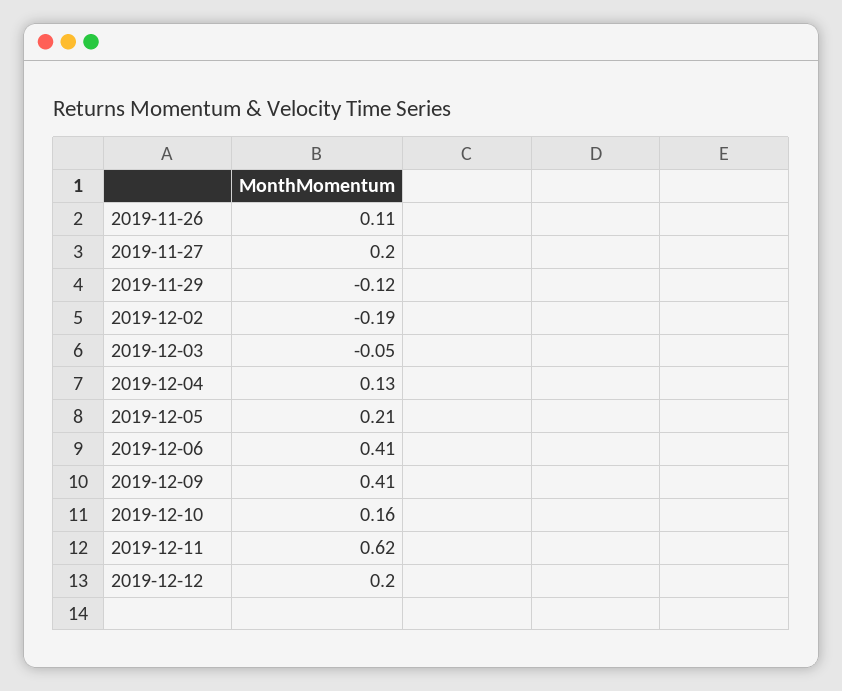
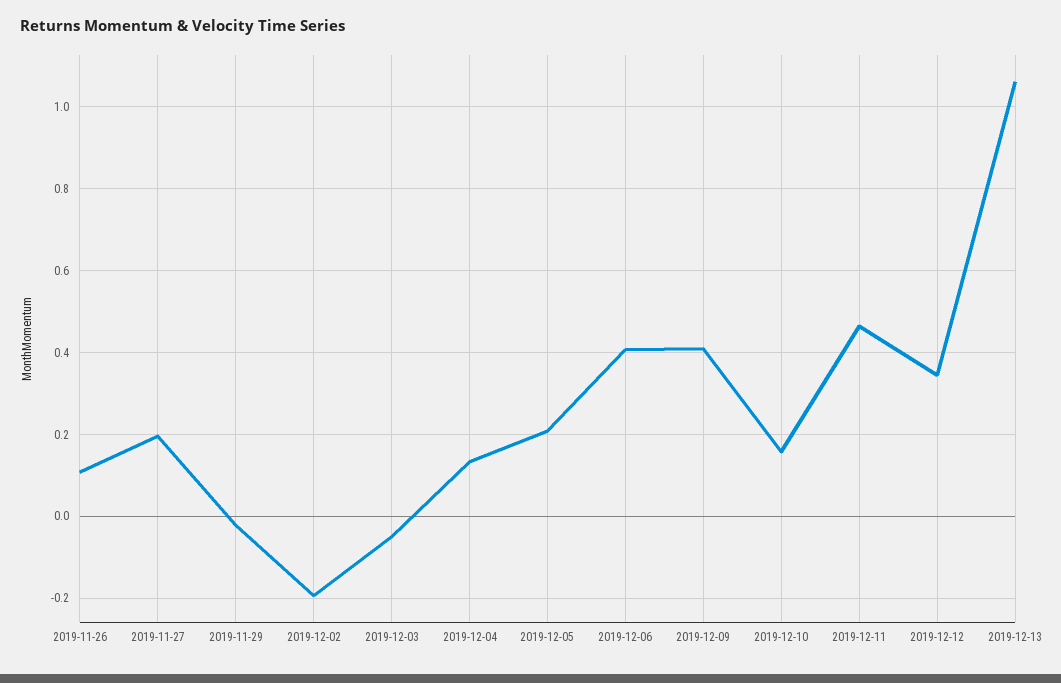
2019-11-29: -0.12 -> -0.02
2019-12-11: 0.62 -> 0.46
2019-12-12: 0.2 -> 0.34
2019-12-13: none -> 1.06

